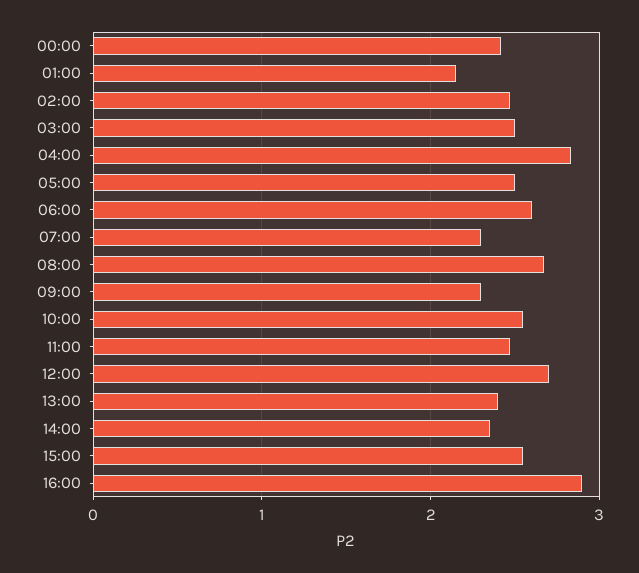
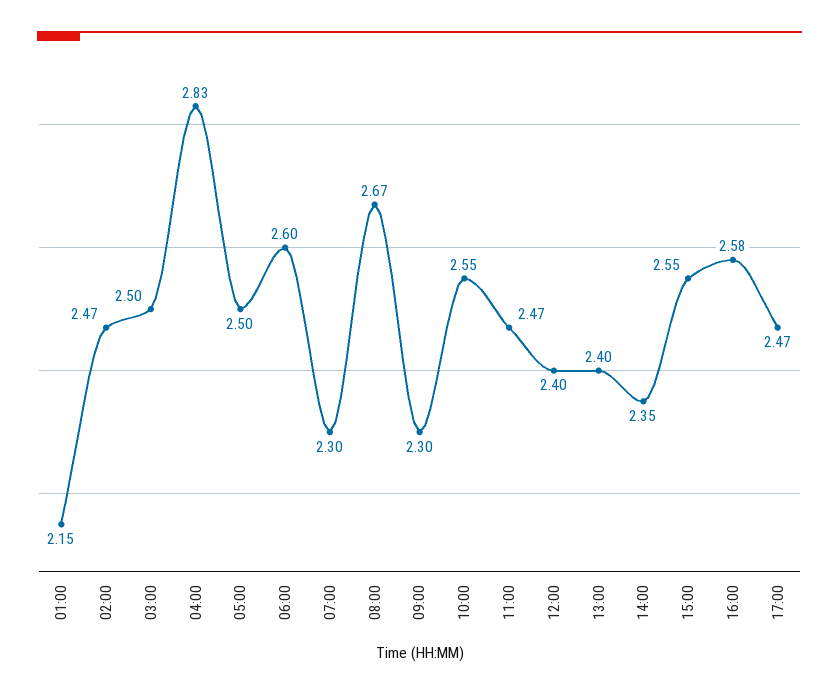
00:00: 2.4 -> none
12:00: 2.7 -> 2.4
16:00: 2.9 -> 2.58
17:00: none -> 2.47

